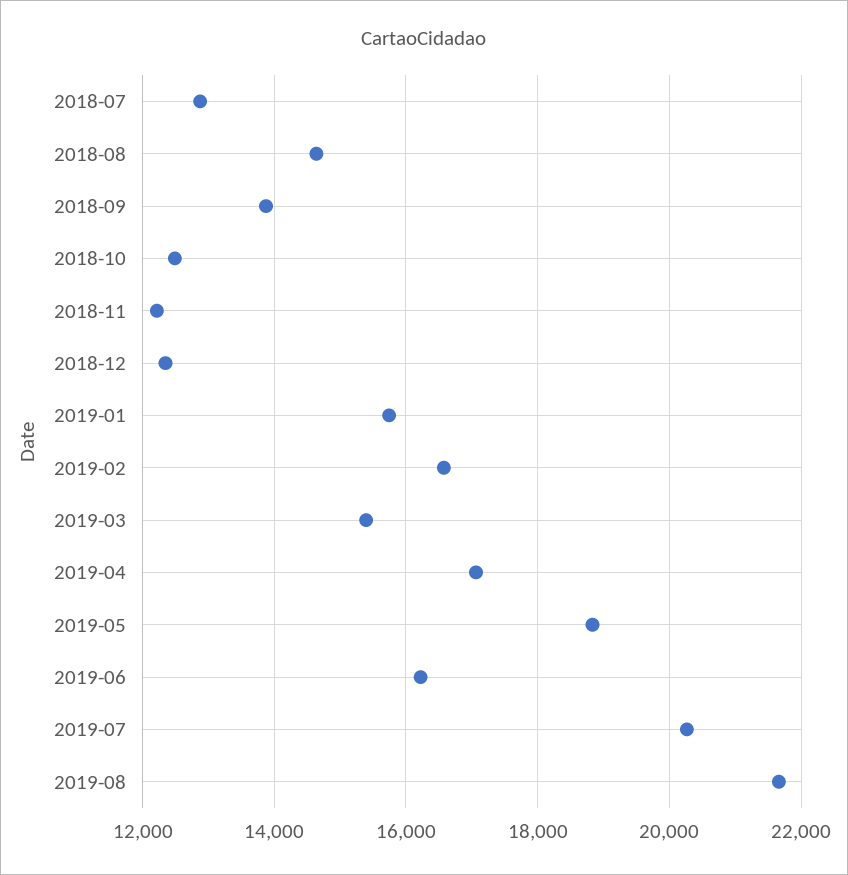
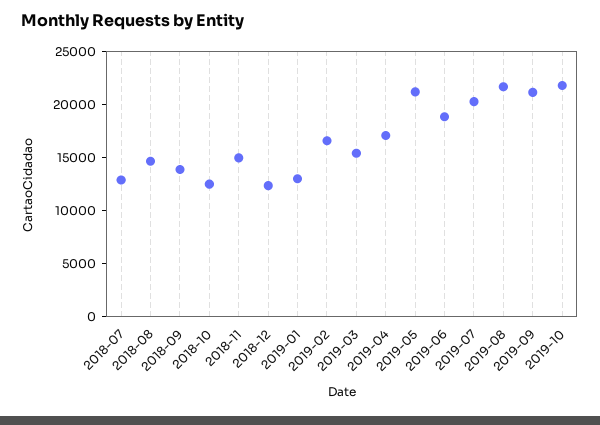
2018-11: 12200 -> 15000
2019-01: 15800 -> 13000
2019-05: 18800 -> 21000
2019-06: 16200 -> 19000
2019-09: none -> 21000
2019-10: none -> 22000

